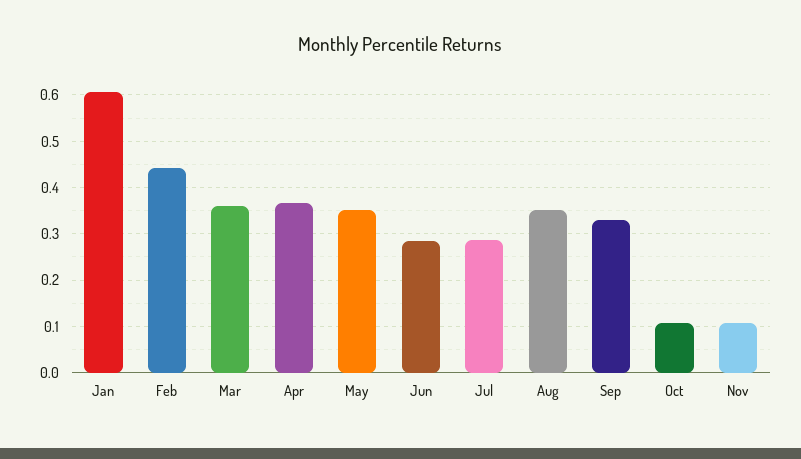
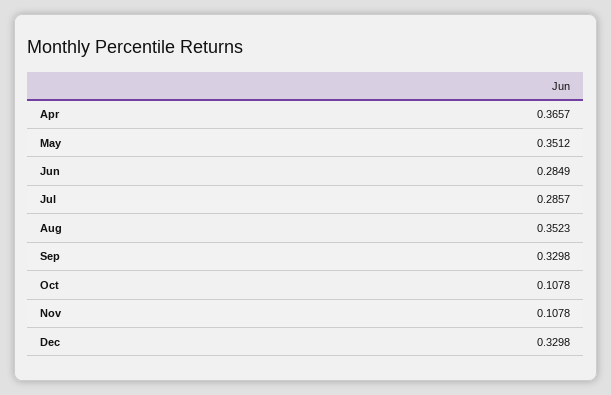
Jan: 0.6 -> none
Feb: 0.44 -> none
Mar: 0.36 -> none
Dec: none -> 0.3298

